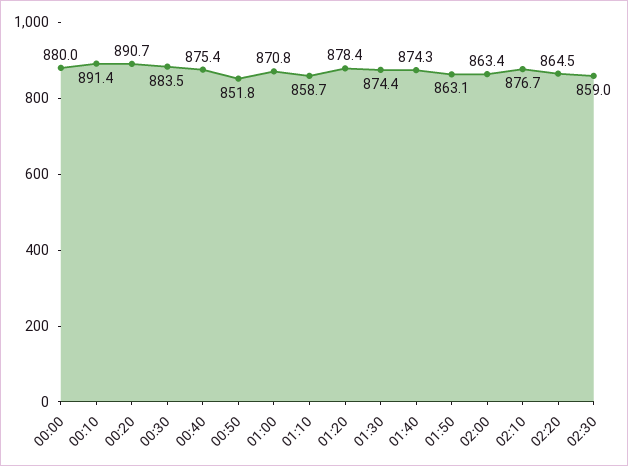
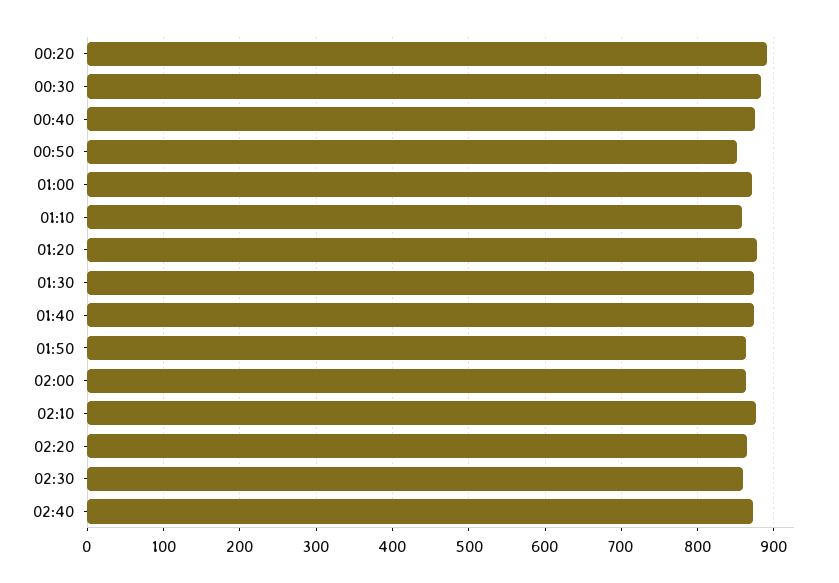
00:00: 880 -> none
00:10: 891.4 -> none
02:40: none -> 870

